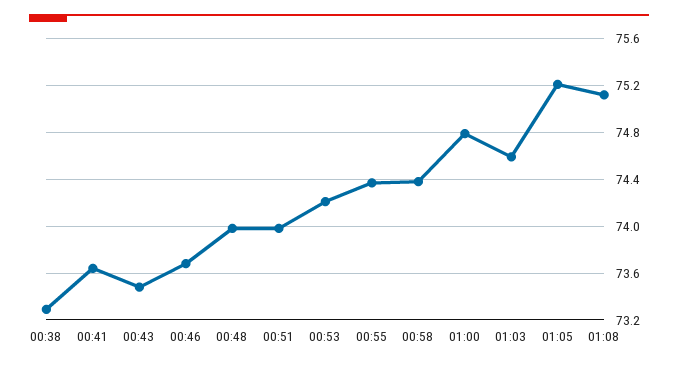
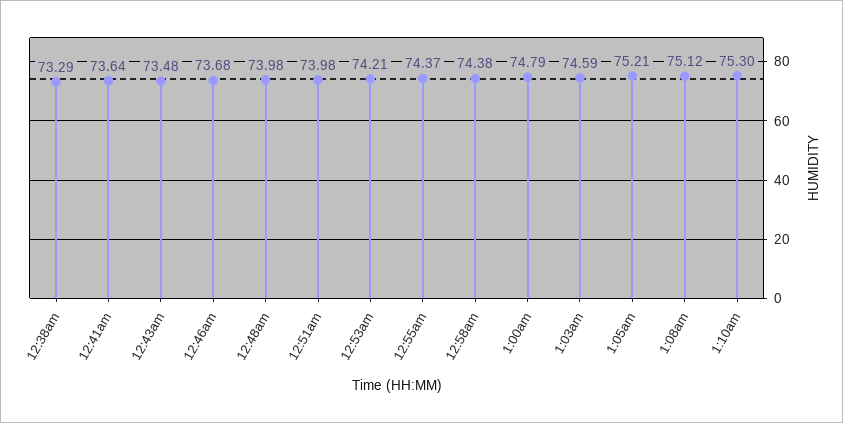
1:10am: none -> 75.3

